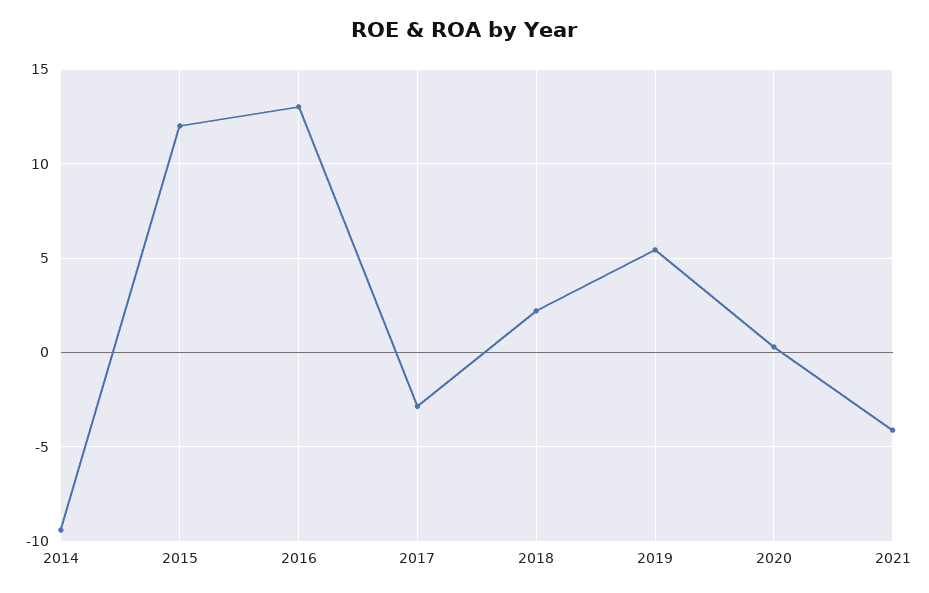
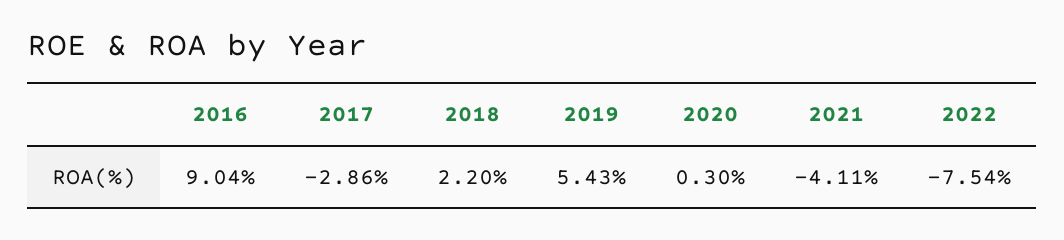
2014: -9.5 -> none
2015: 12 -> none
2016: 13 -> 9.04
2022: none -> -7.54

